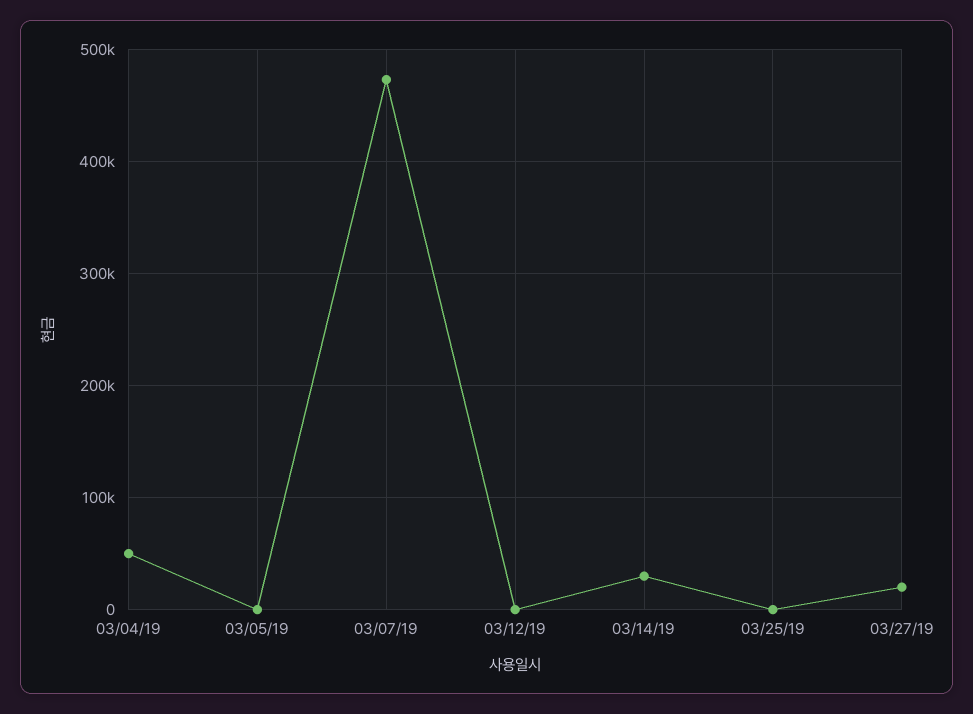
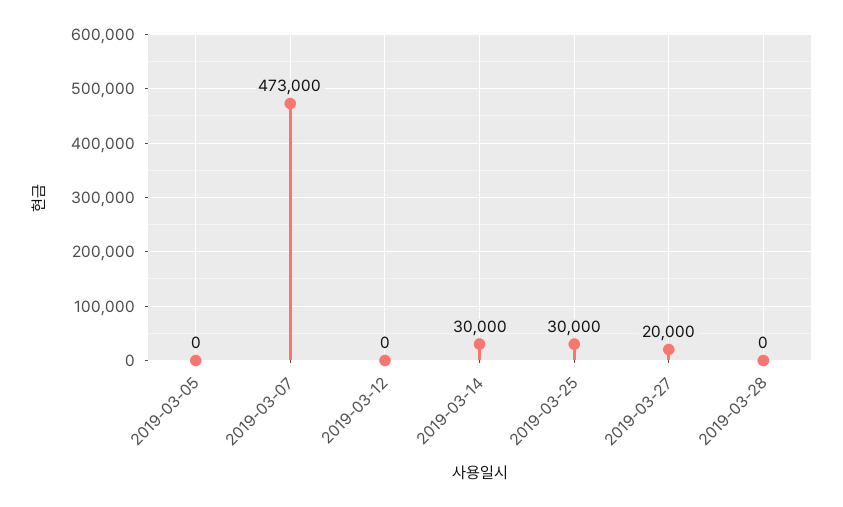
03/04/19: 50000 -> none
03/25/19: 0 -> 30000
2019-03-28: none -> 0

